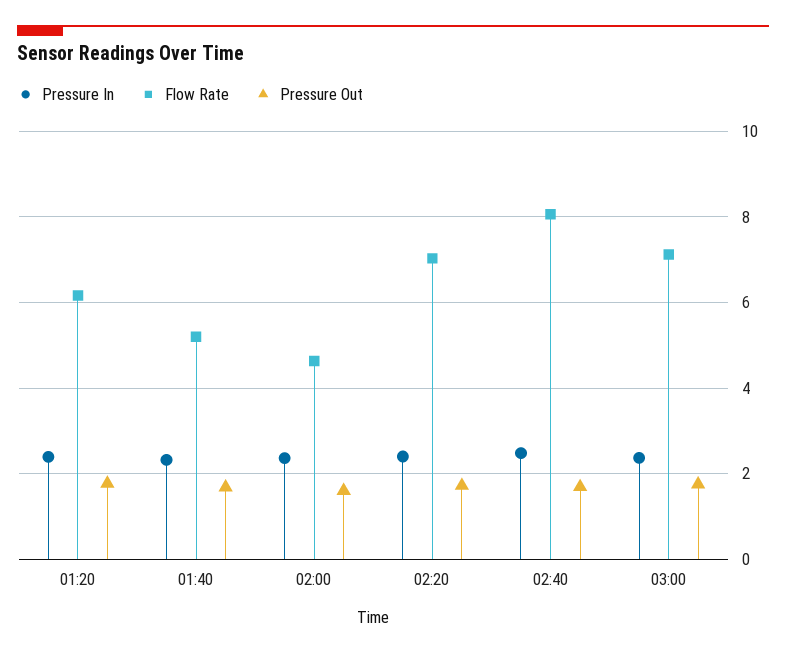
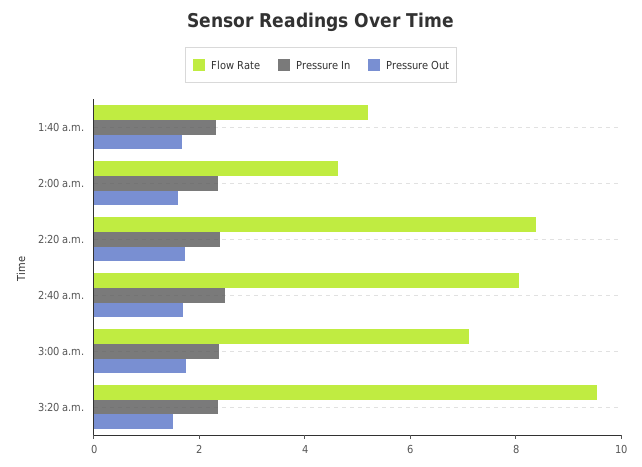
Pressure In, 01:20: 2.4 -> none
Flow Rate, 01:20: 6.2 -> none
Pressure Out, 01:20: 1.8 -> none
Flow Rate, 02:20: 7 -> 8.5
Flow Rate, 3:20 a.m.: none -> 9.5
Pressure In, 3:20 a.m.: none -> 2.5
Pressure Out, 3:20 a.m.: none -> 1.5

